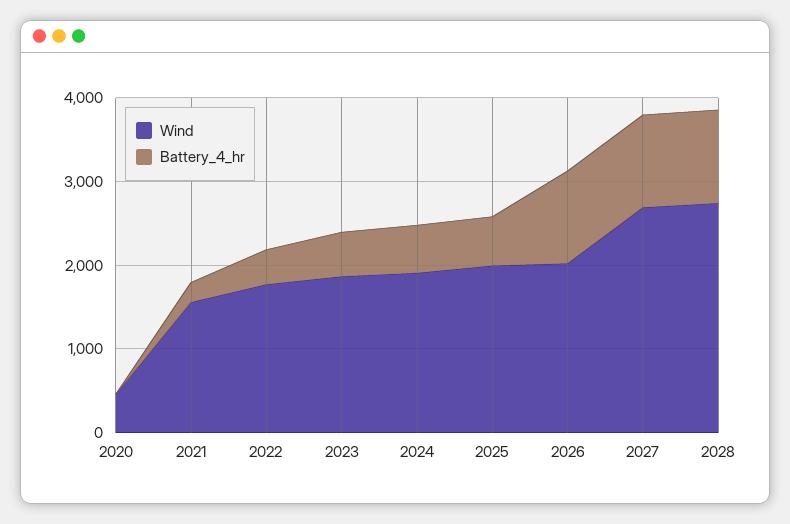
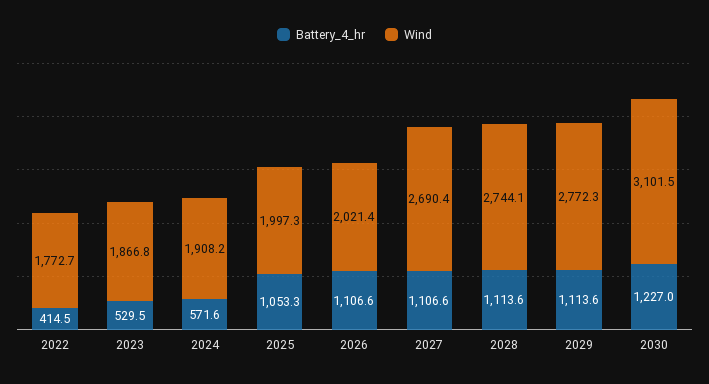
Wind, 2020: 400 -> none
Battery_4_hr, 2020: 0 -> none
Wind, 2021: 1600 -> none
Battery_4_hr, 2021: 200 -> none
Battery_4_hr, 2025: 600 -> 1053.3
Battery_4_hr, 2029: none -> 1113.6
Wind, 2029: none -> 2772.3
Battery_4_hr, 2030: none -> 1227
Wind, 2030: none -> 3101.5

